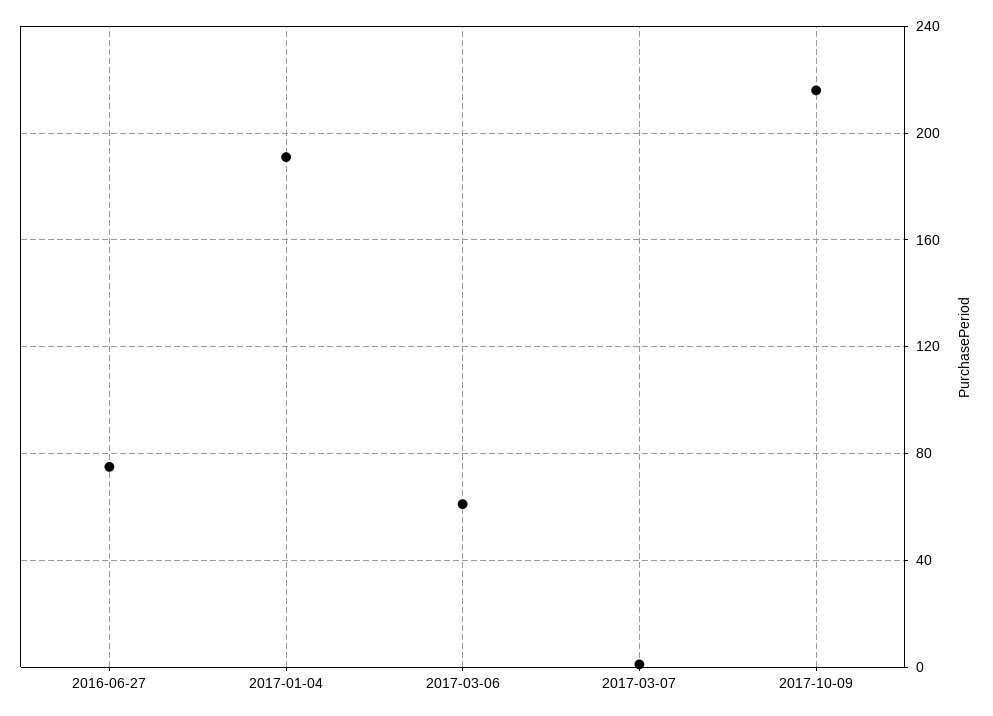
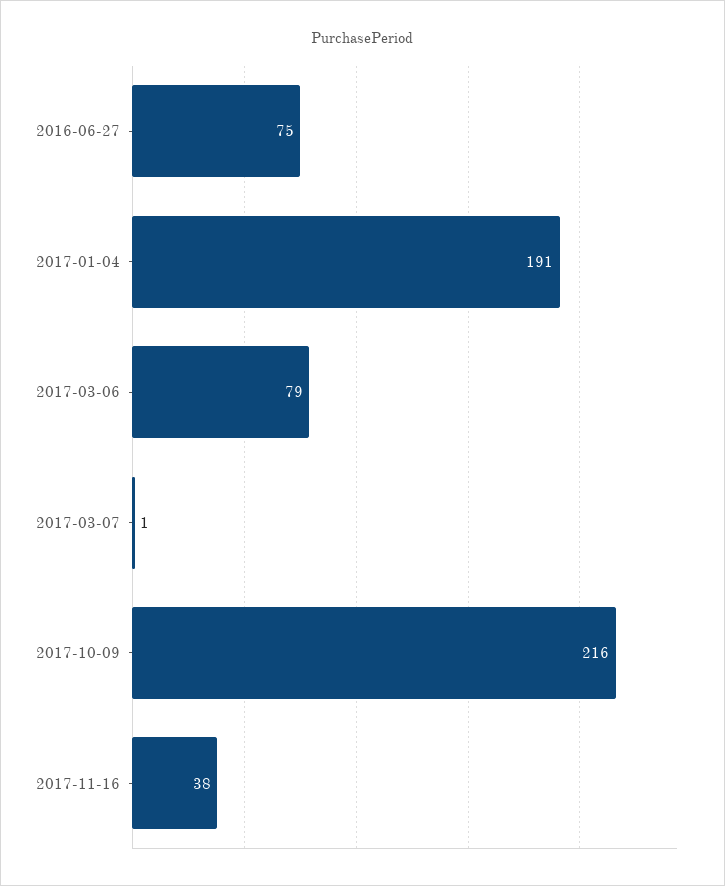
2017-03-06: 60 -> 79
2017-11-16: none -> 38

